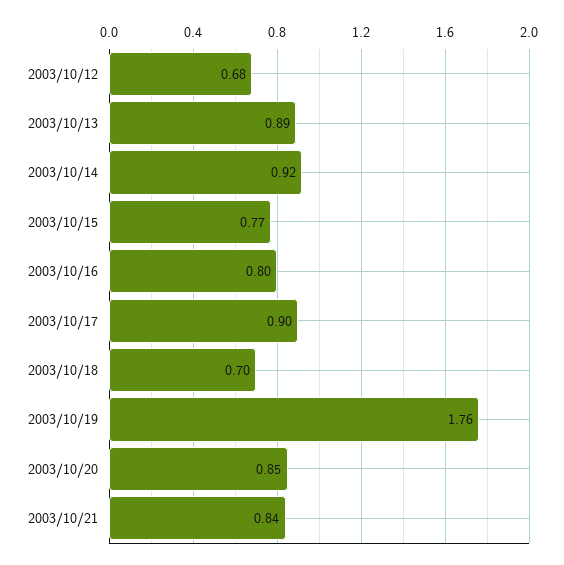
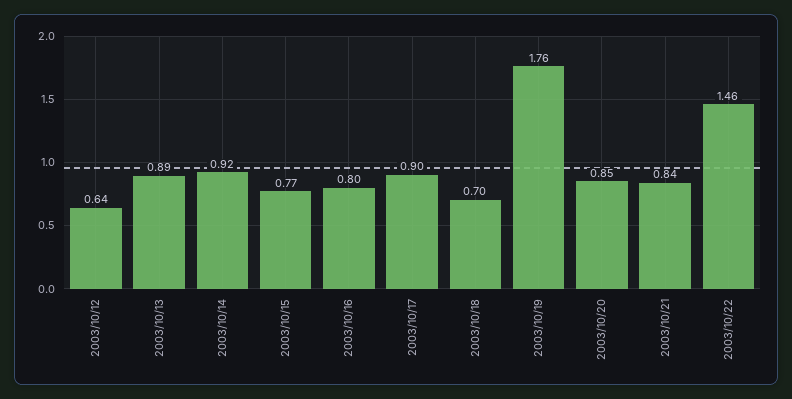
2003/10/12: 0.68 -> 0.64
2003/10/22: none -> 1.46

